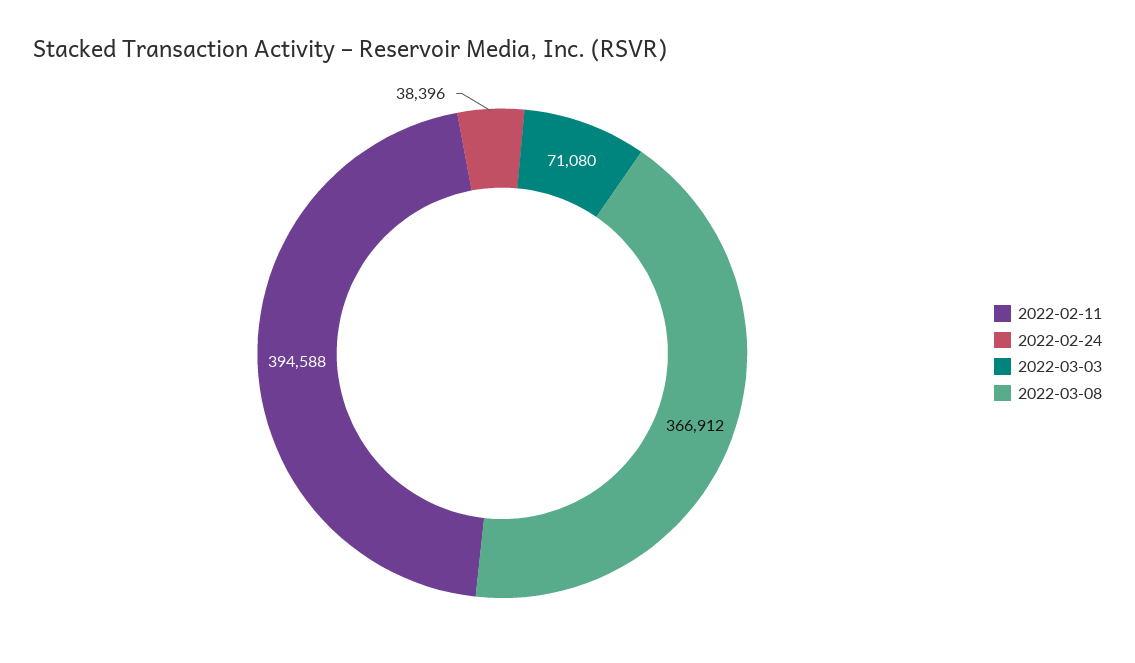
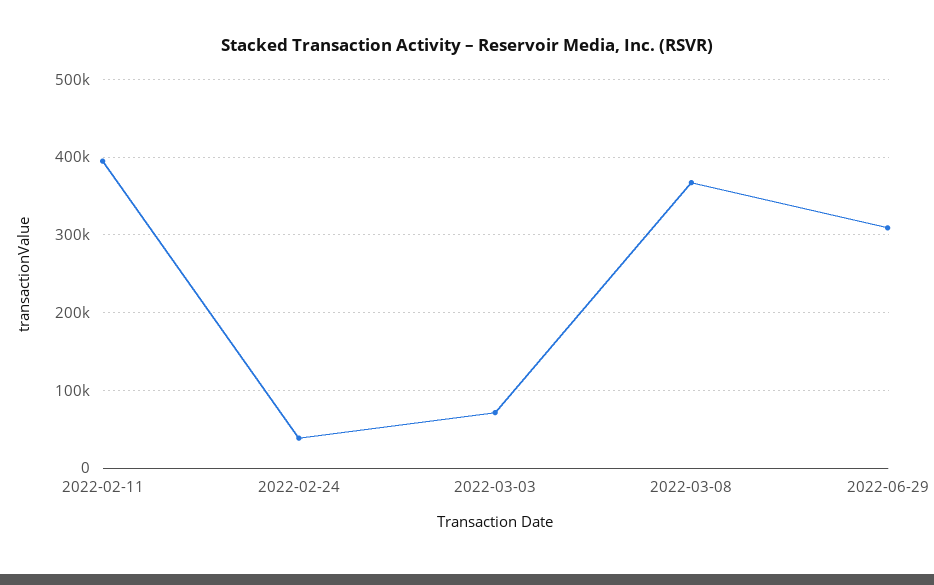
2022-06-29: none -> 310000

